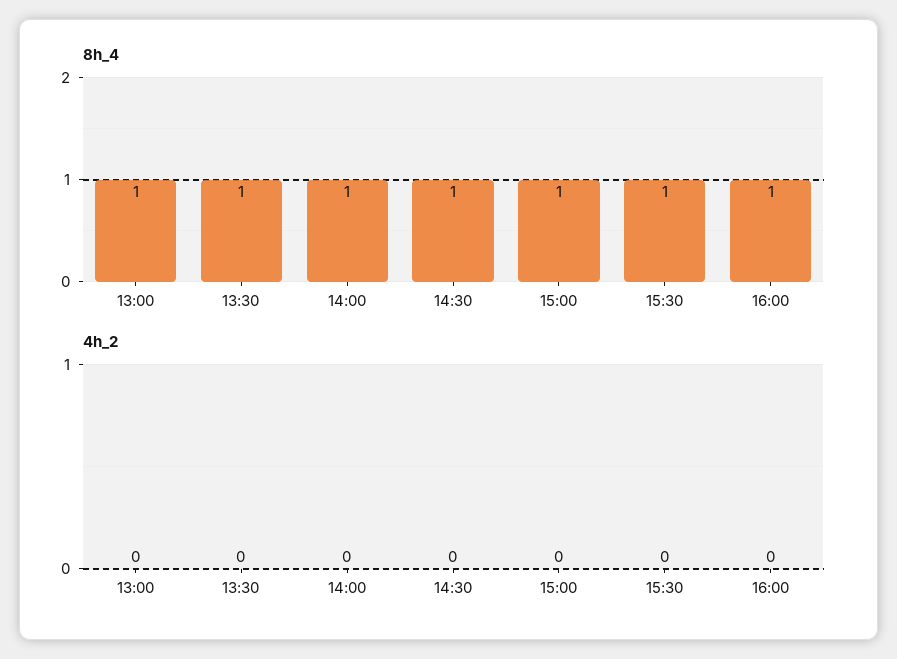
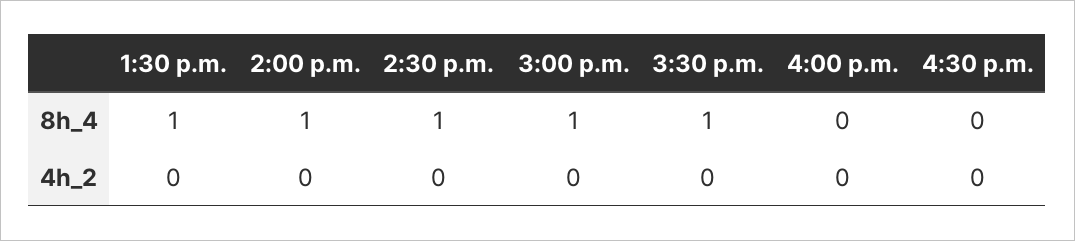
8h_4, 13:00: 1 -> none
8h_4, 16:00: 1 -> 0
4h_2, 13:00: 0 -> none
8h_4, 4:30 p.m.: none -> 0
4h_2, 4:30 p.m.: none -> 0

